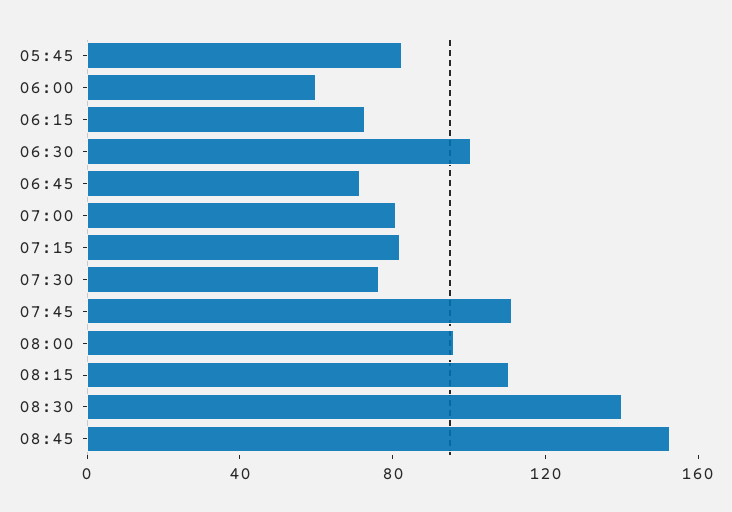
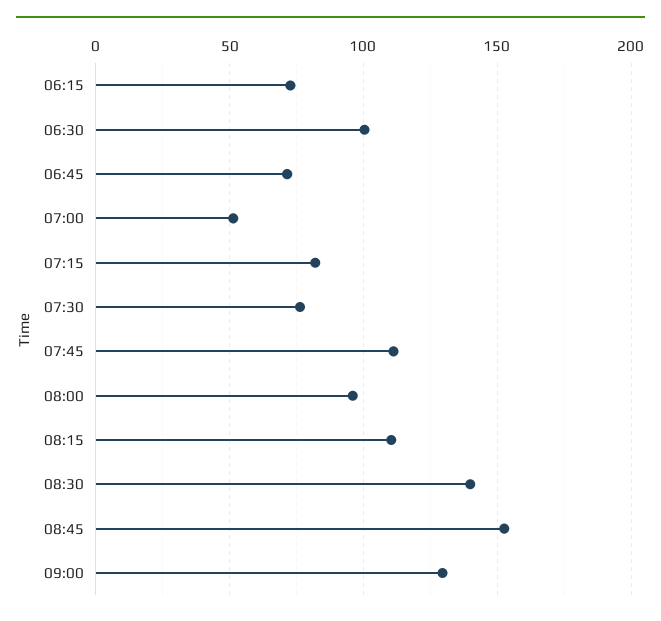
05:45: 80 -> none
06:00: 60 -> none
07:00: 80 -> 50
09:00: none -> 130

